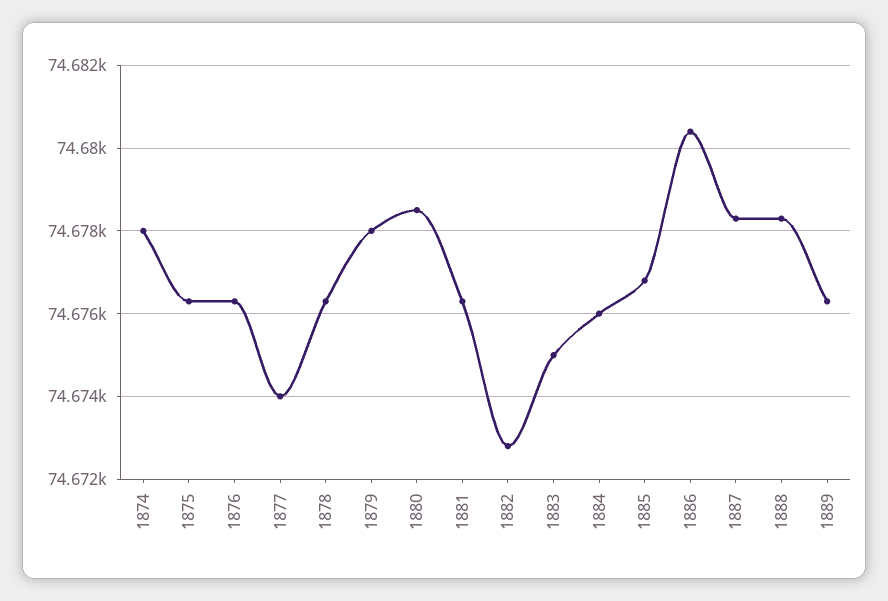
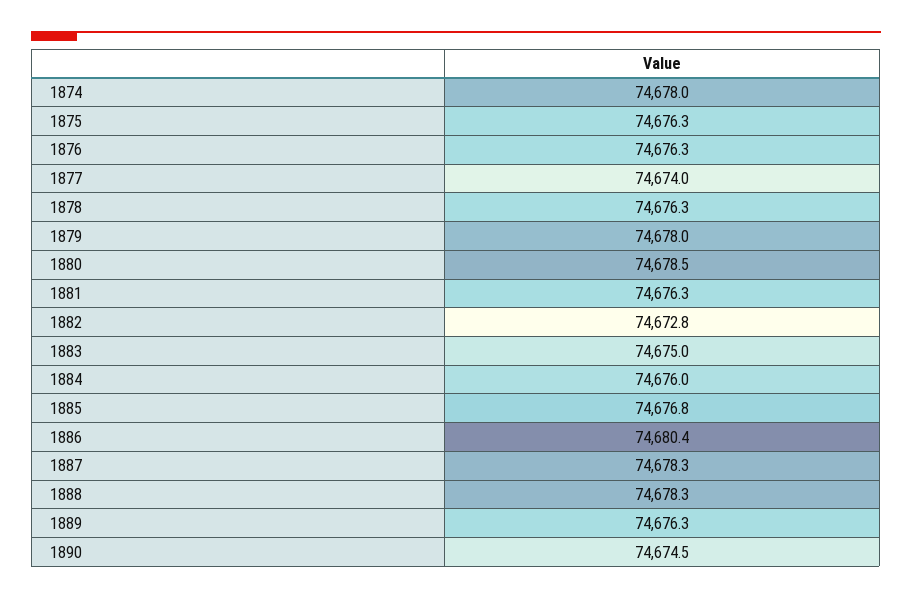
1890: none -> 74674.5

